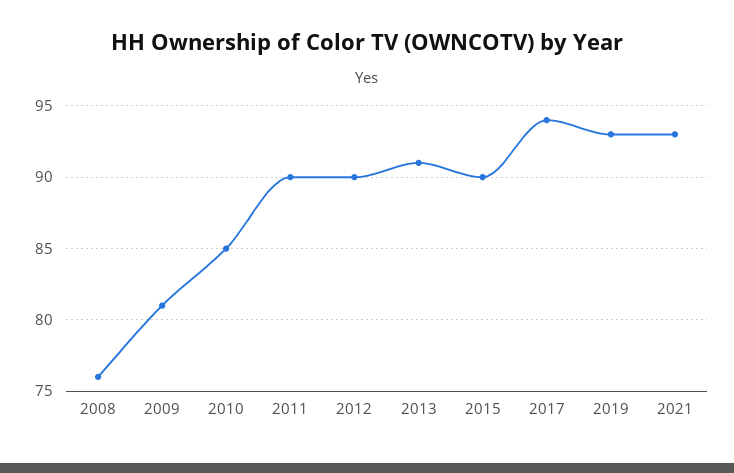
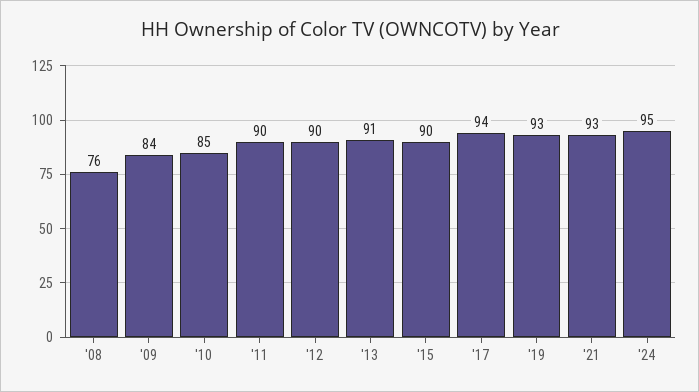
2009: 81 -> 84
'24: none -> 95

